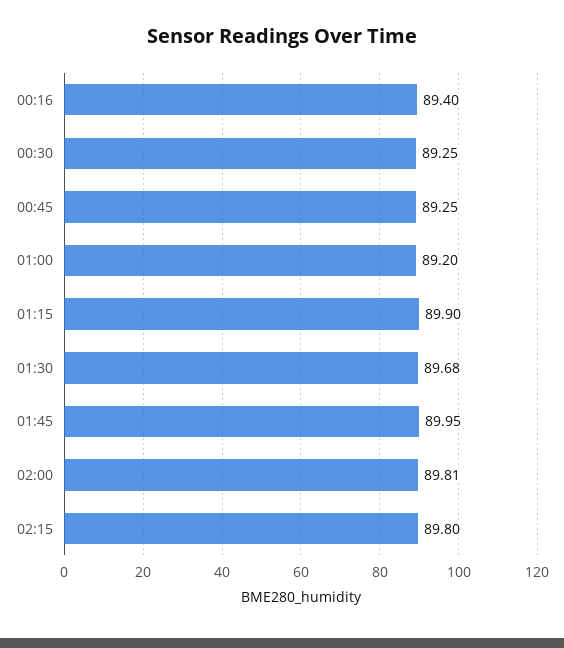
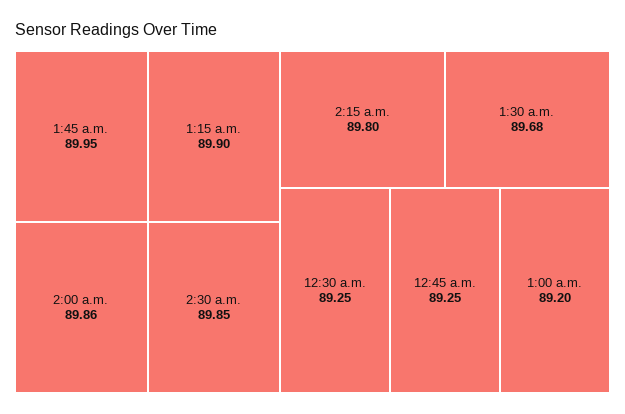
00:16: 89.4 -> none
02:00: 89.81 -> 89.86
2:30 a.m.: none -> 89.85

